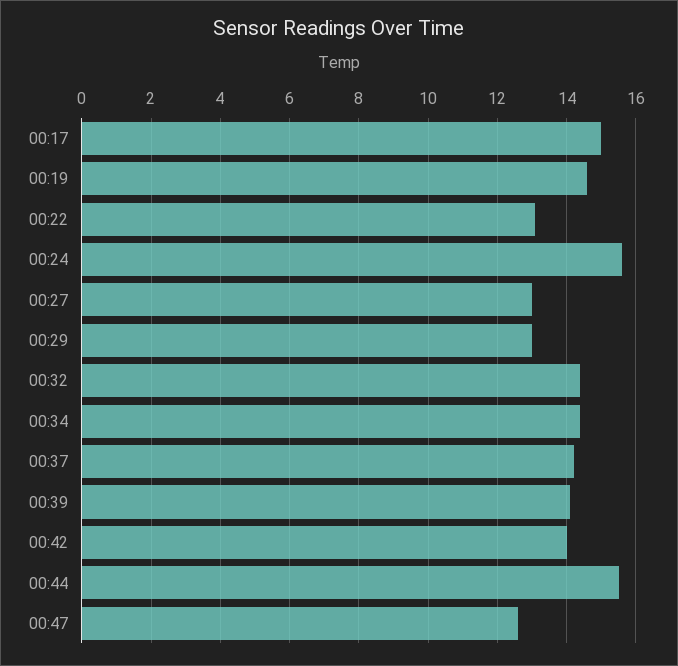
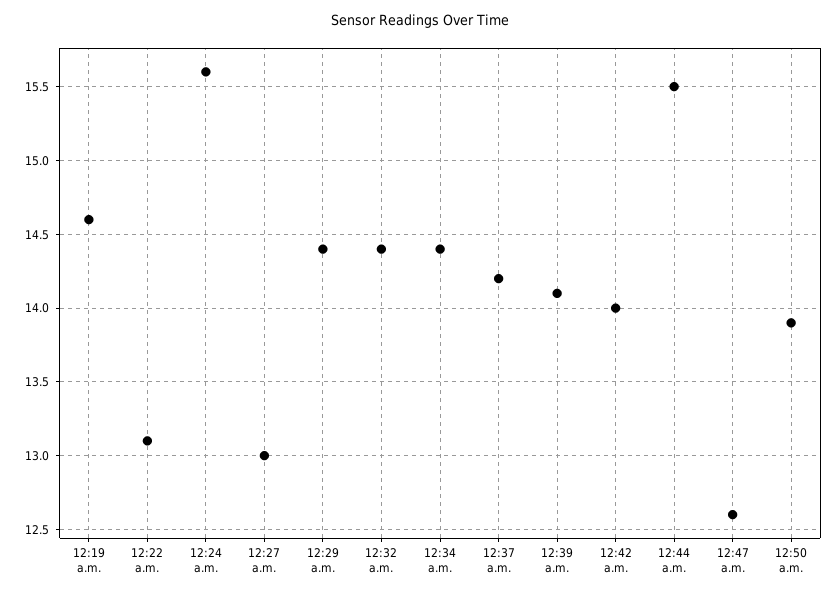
00:17: 15 -> none
00:29: 13 -> 14.4
12:50 a.m.: none -> 13.9

